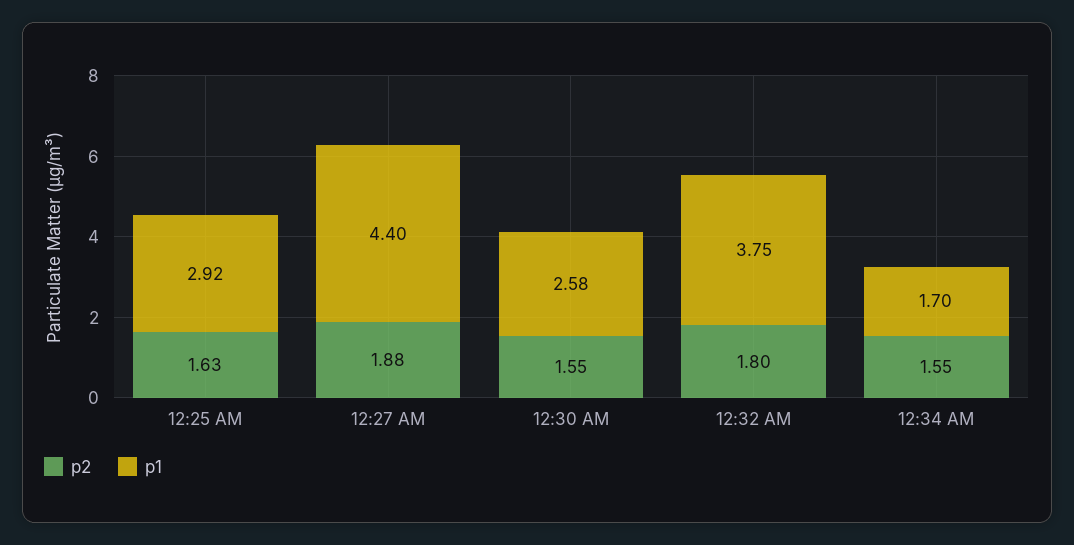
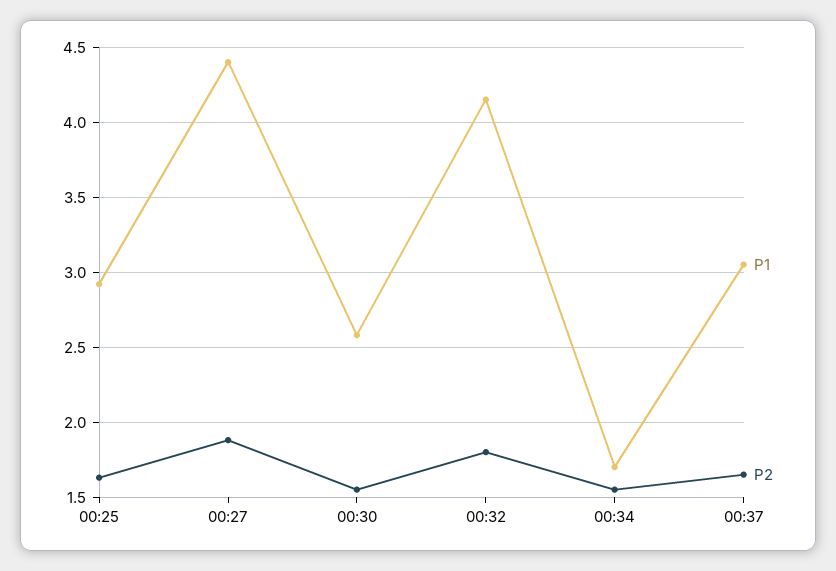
p1, 12:32 AM: 3.75 -> 4.15
p1, 00:37: none -> 3.05
p2, 00:37: none -> 1.65

